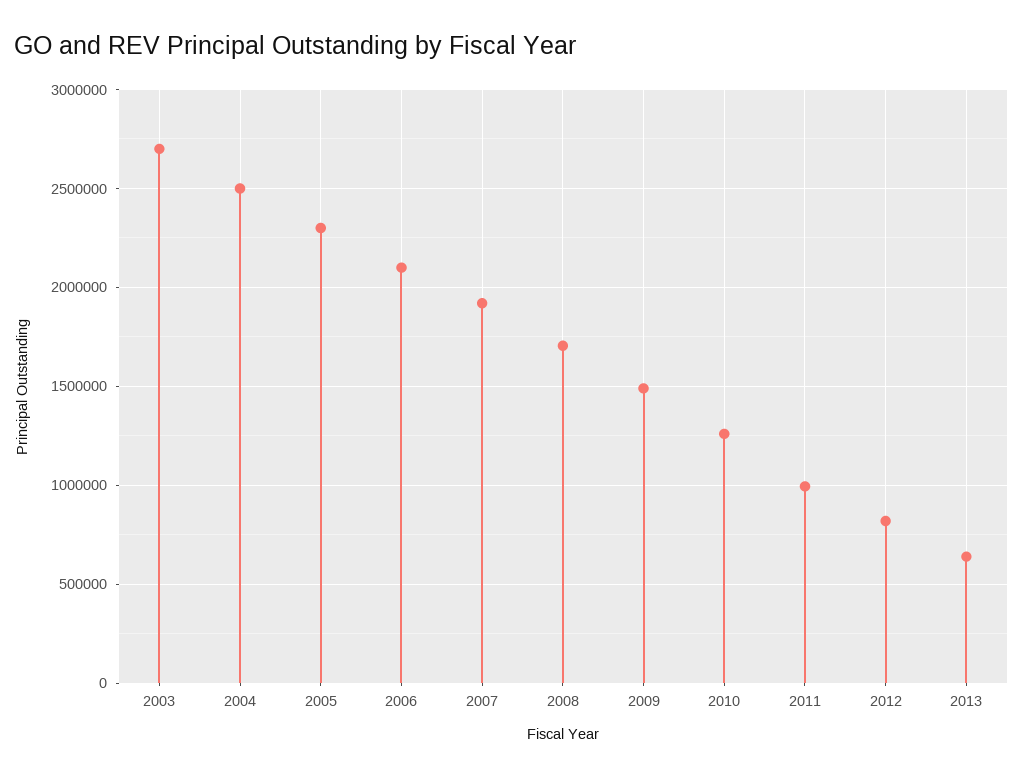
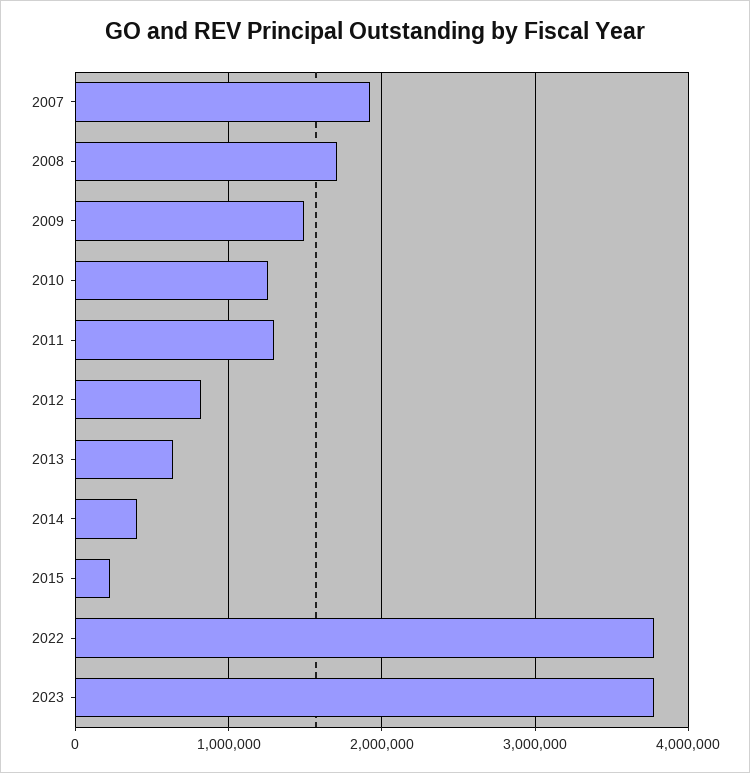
2003: 2700000 -> none
2004: 2500000 -> none
2005: 2300000 -> none
2006: 2100000 -> none
2011: 1000000 -> 1300000
2014: none -> 400000
2015: none -> 200000
2022: none -> 3800000
2023: none -> 3800000

